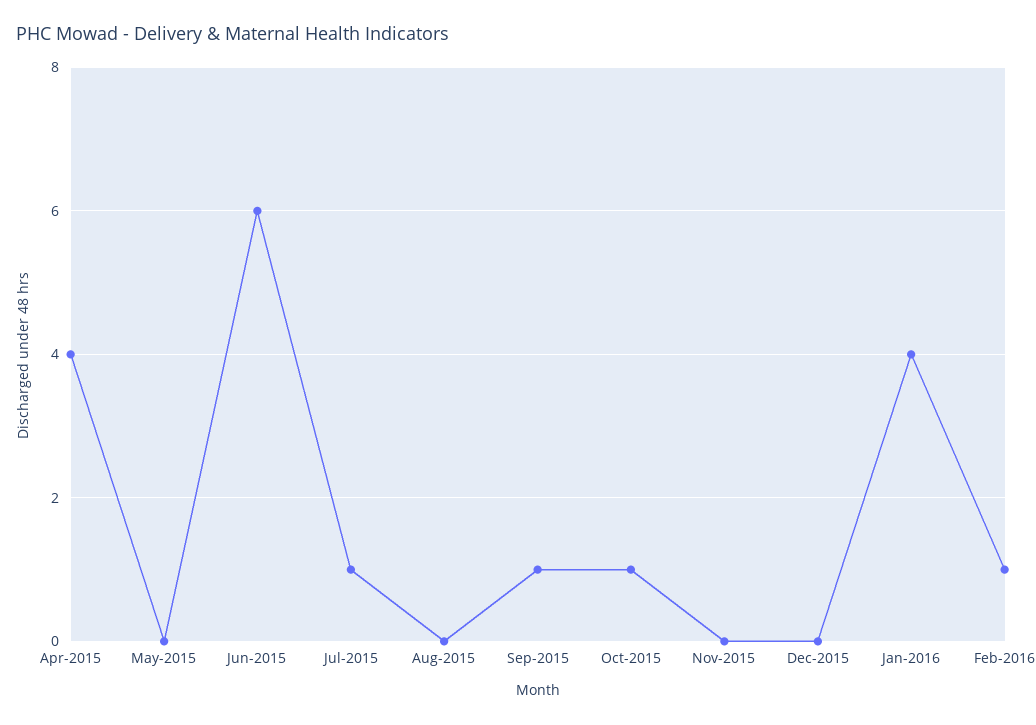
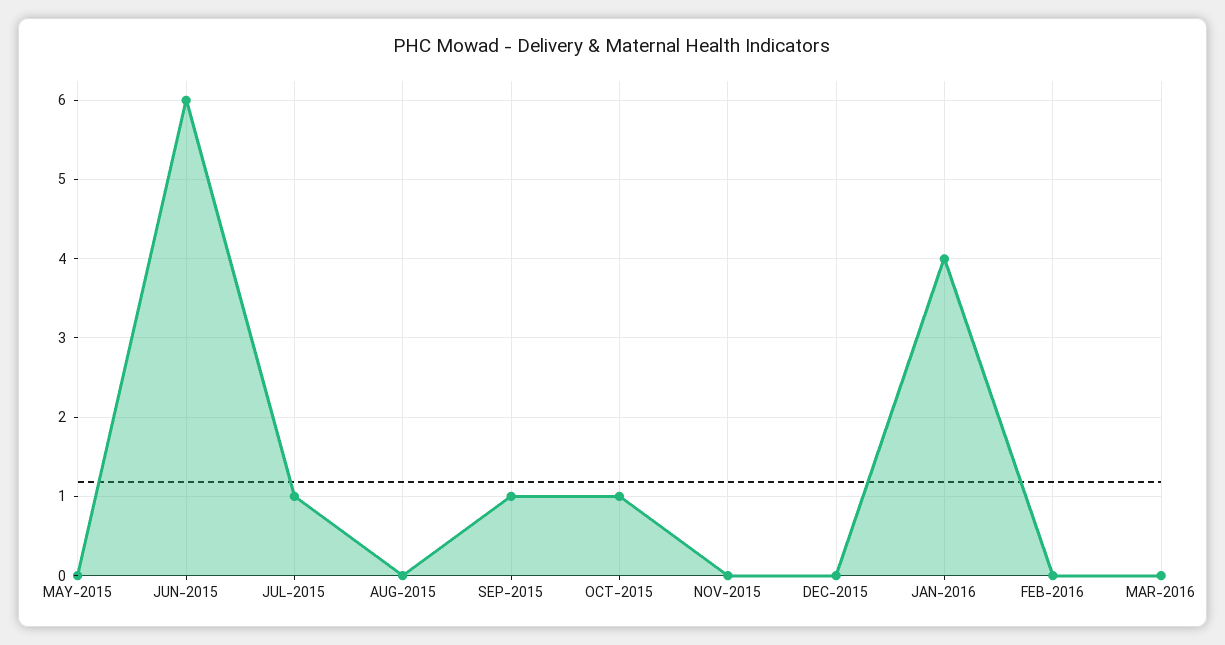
Apr-2015: 4 -> none
Feb-2016: 1 -> 0
MAR-2016: none -> 0

